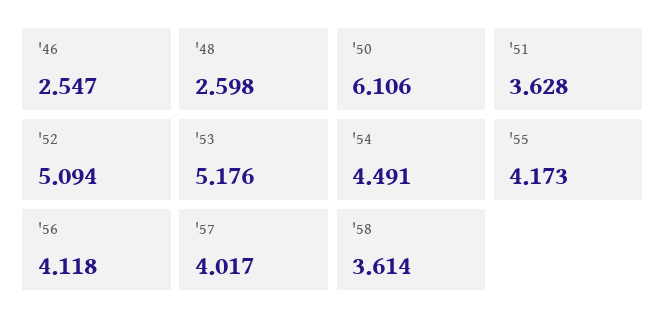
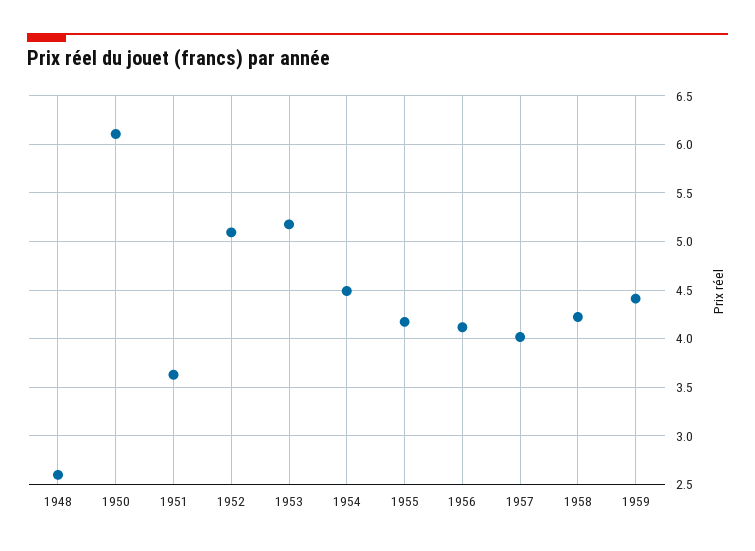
'46: 2.547 -> none
'58: 3.614 -> 4.2
1959: none -> 4.4

